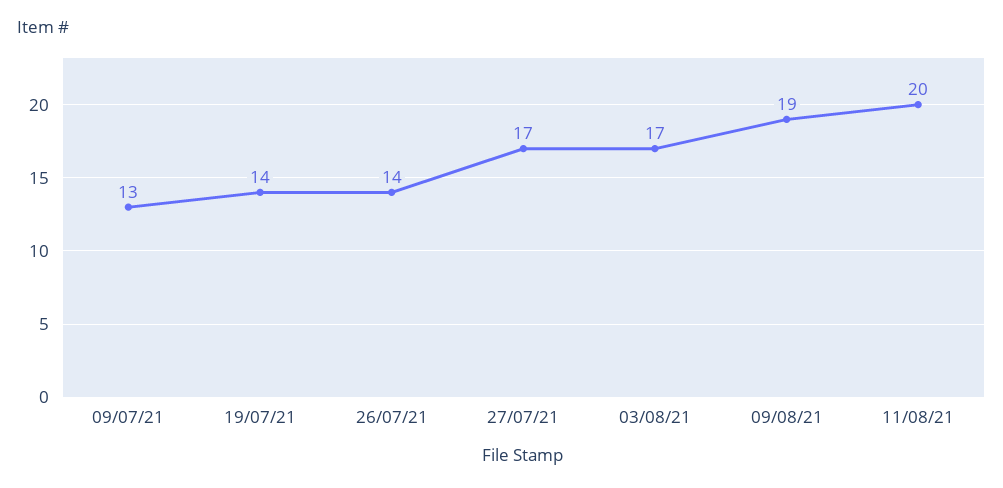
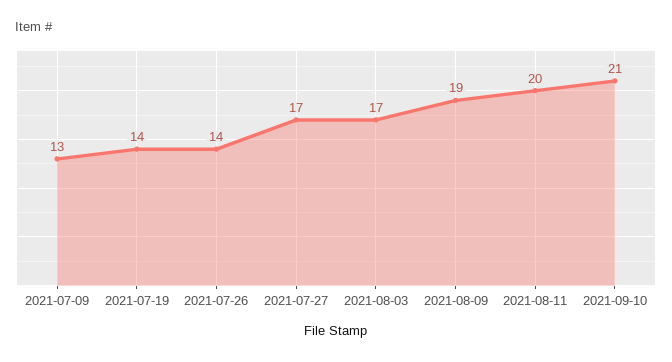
2021-09-10: none -> 21

